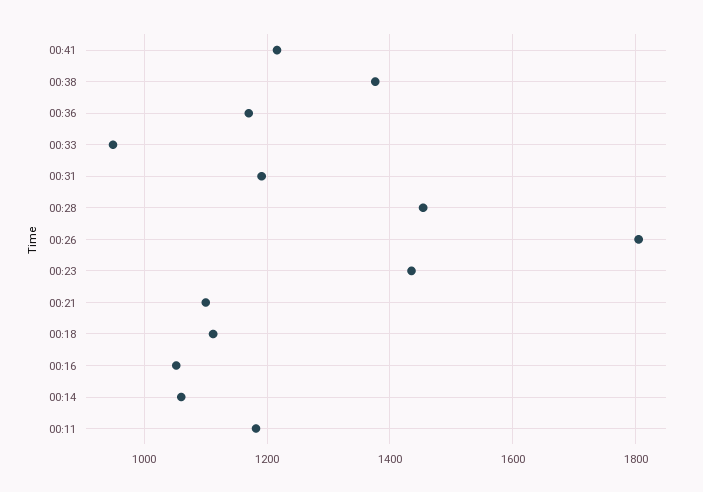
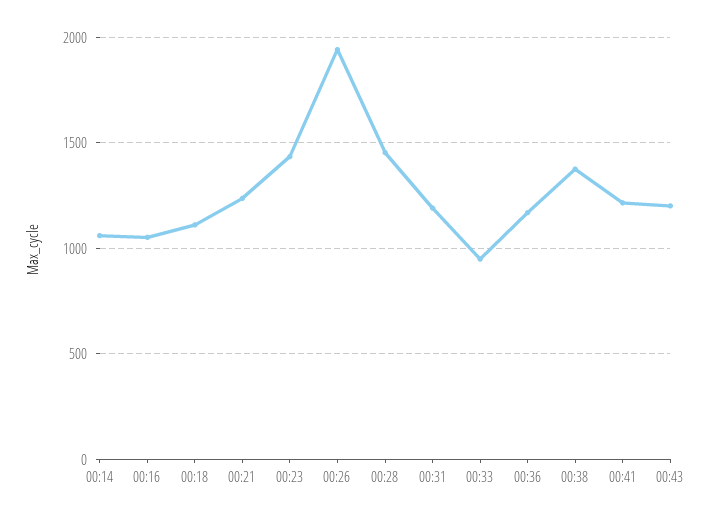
00:26: 1800 -> 1950
00:21: 1100 -> 1250
00:11: 1180 -> none
00:43: none -> 1200

